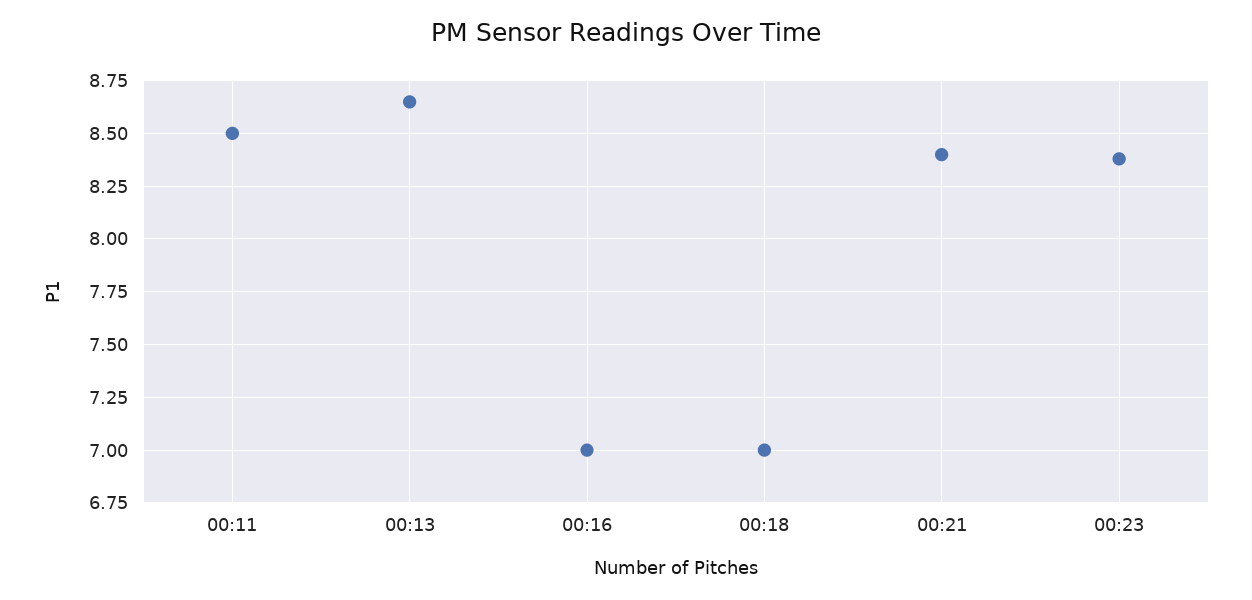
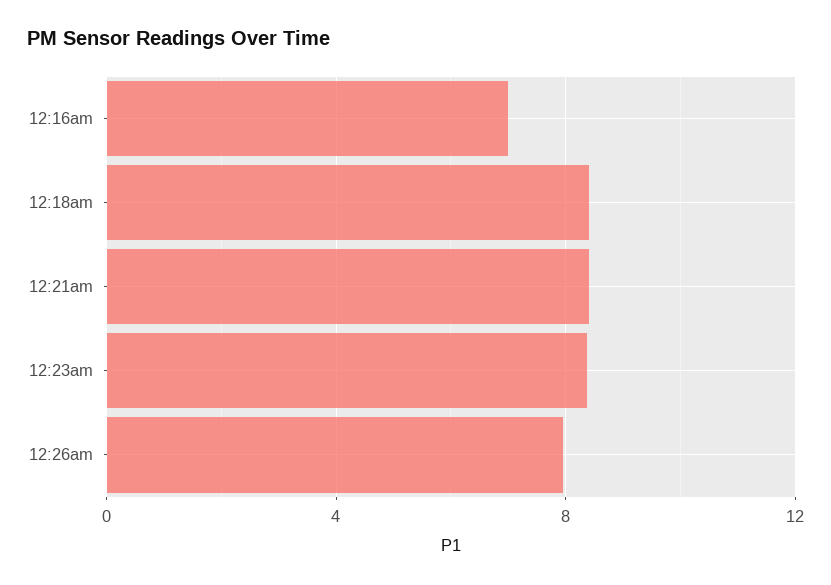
00:11: 8.5 -> none
00:13: 8.65 -> none
00:18: 7 -> 8.5
12:26am: none -> 8

